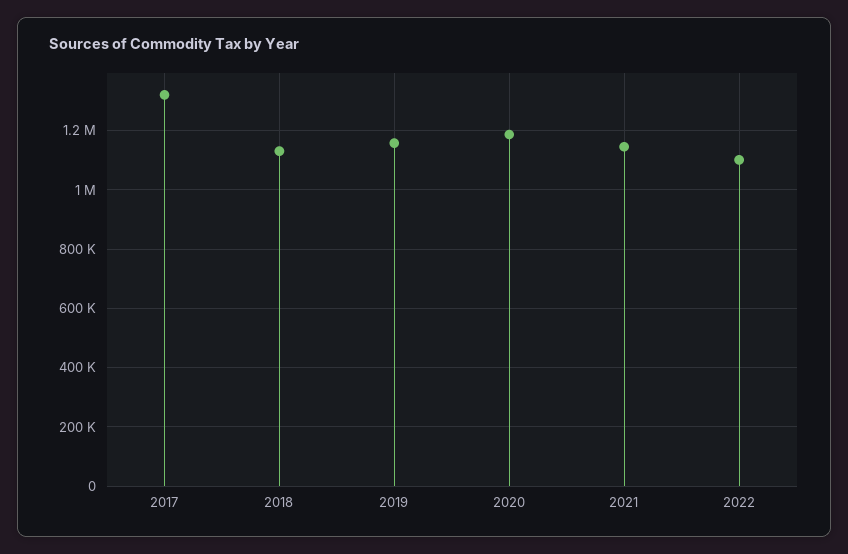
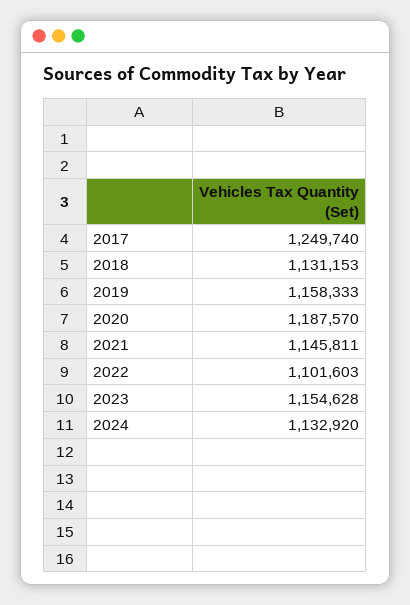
2017: 1325000 -> 1249740
2023: none -> 1154628
2024: none -> 1132920

